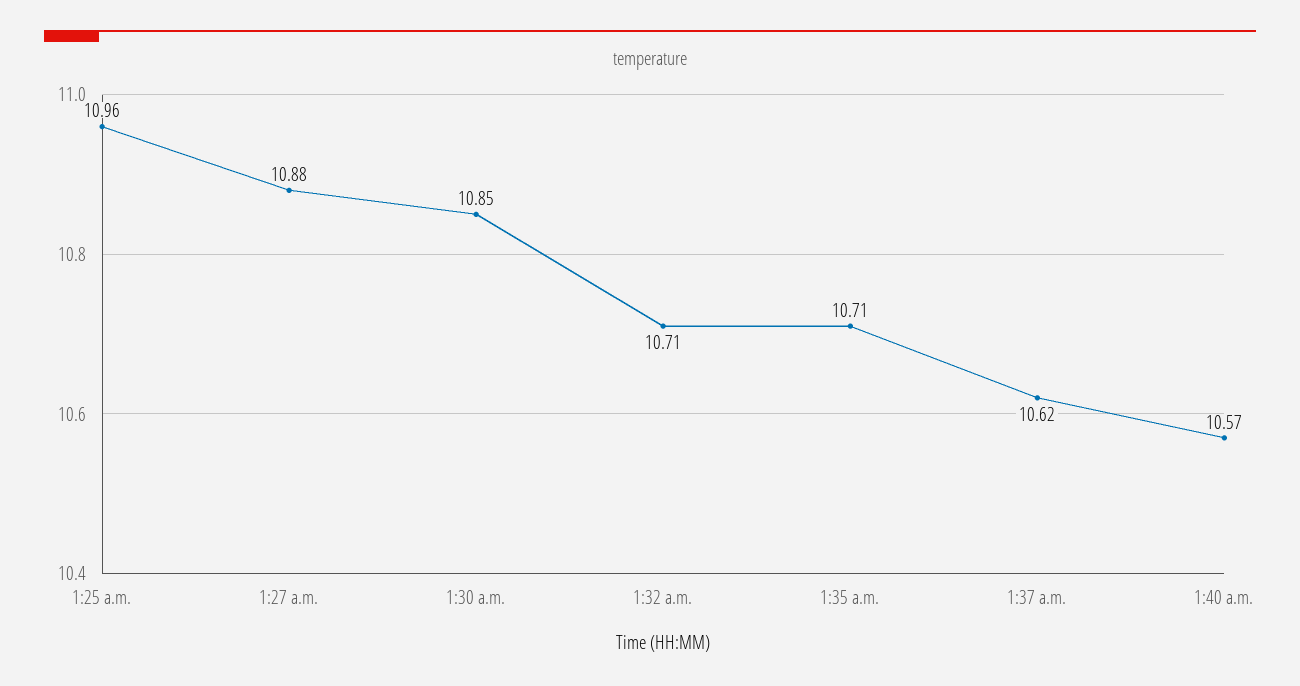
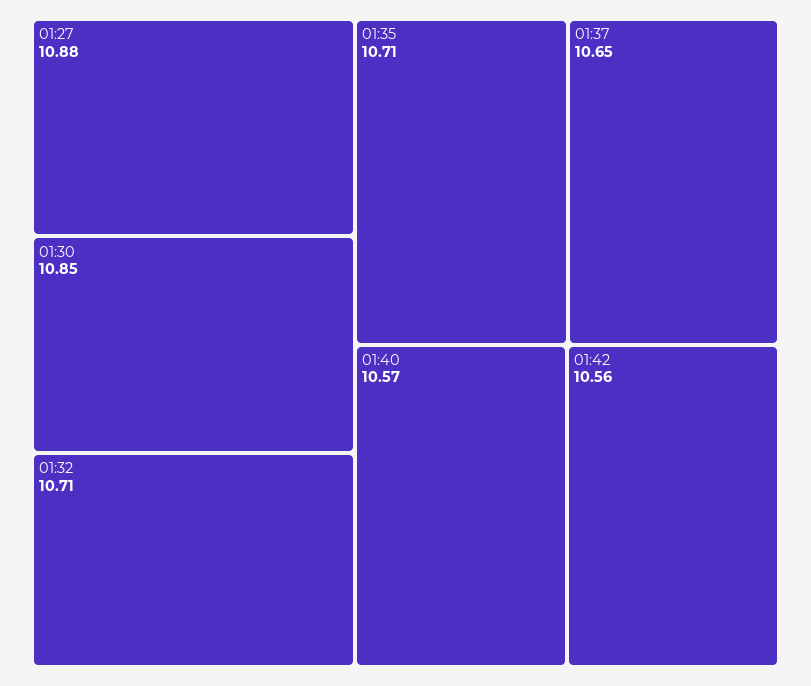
1:25 a.m.: 10.96 -> none
1:37 a.m.: 10.62 -> 10.65
01:42: none -> 10.56

